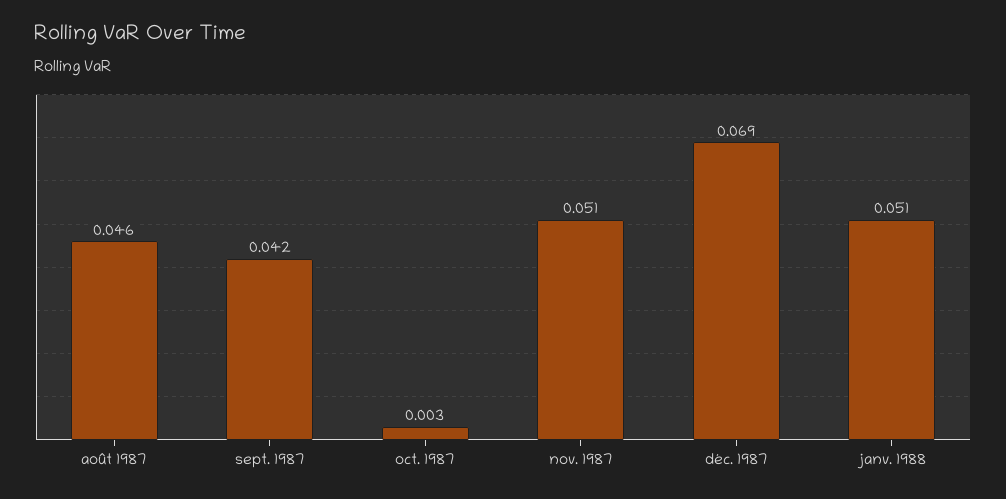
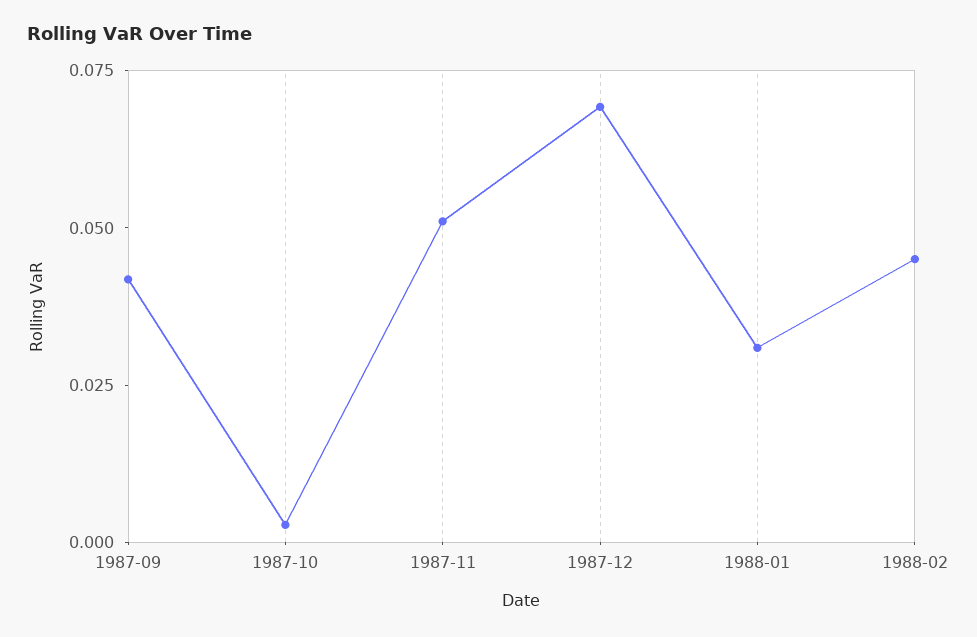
août 1987: 0.046 -> none
janv. 1988: 0.051 -> 0.03
1988-02: none -> 0.045

